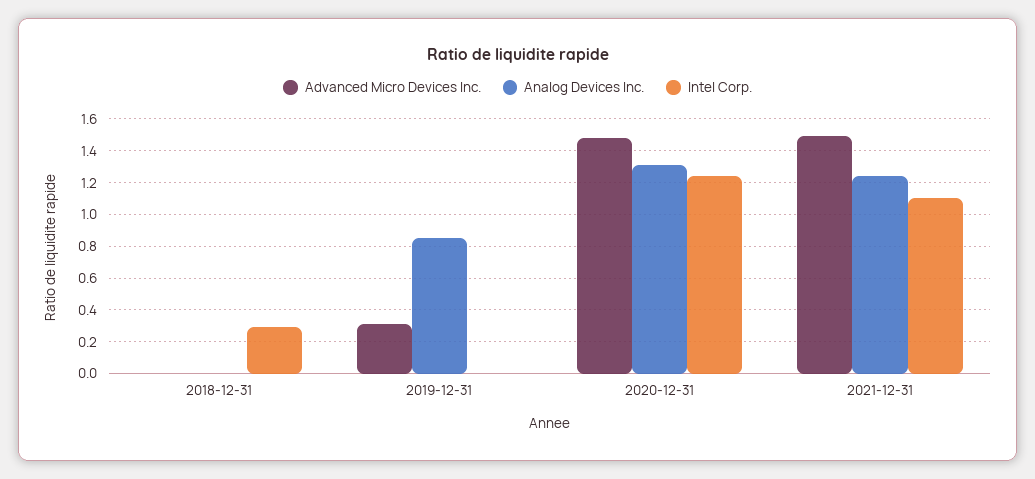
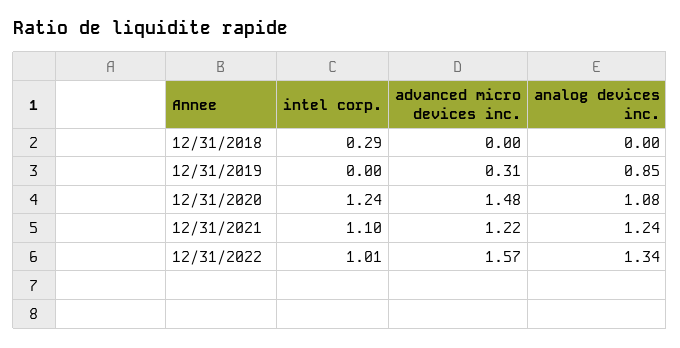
Analog Devices Inc., 2020-12-31: 1.3 -> 1.08
Advanced Micro Devices Inc., 2021-12-31: 1.5 -> 1.22
Intel Corp., 12/31/2022: none -> 1.01
Advanced Micro Devices Inc., 12/31/2022: none -> 1.57
Analog Devices Inc., 12/31/2022: none -> 1.34

